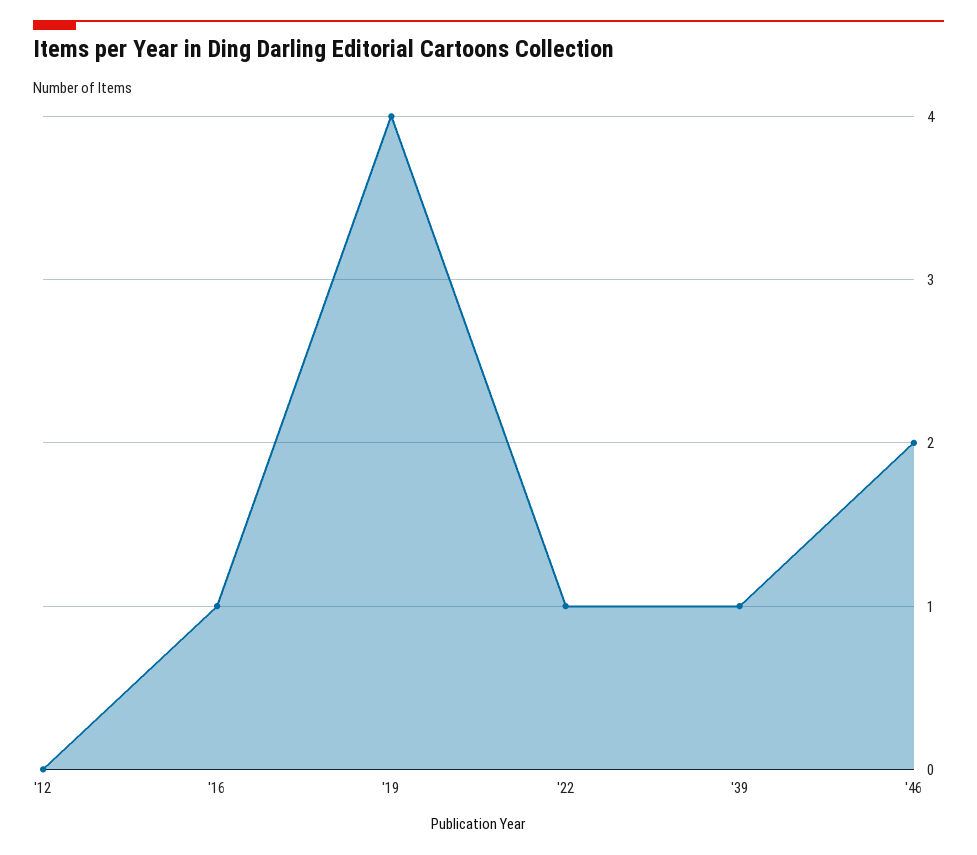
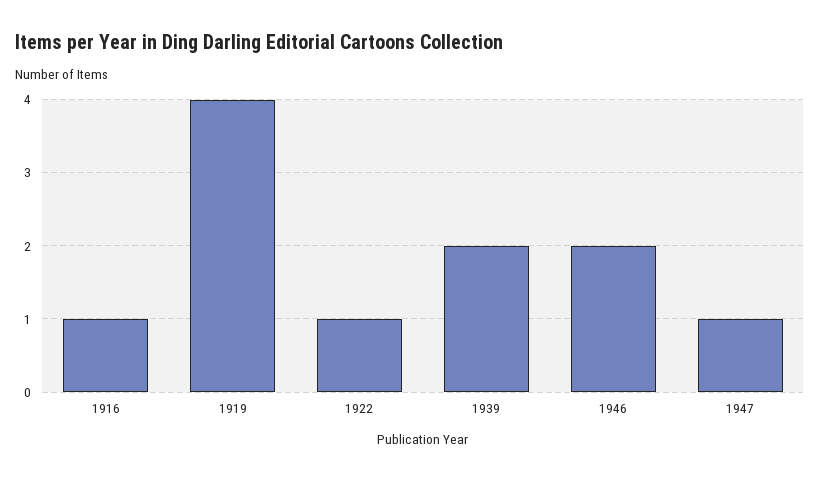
'12: 0 -> none
'39: 1 -> 2
1947: none -> 1

